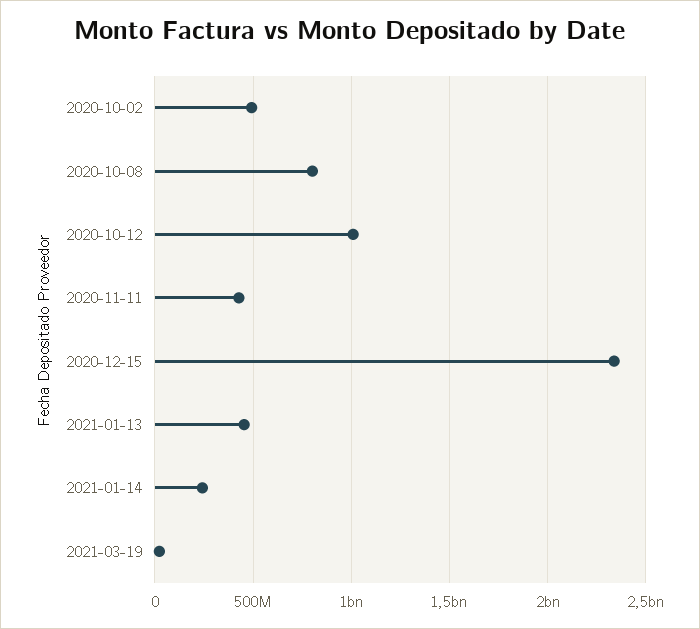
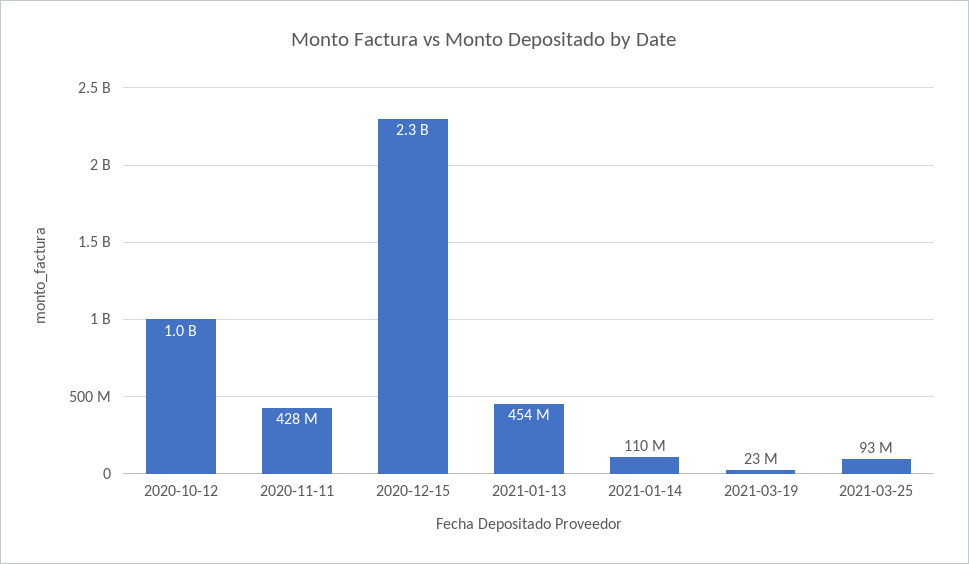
2020-10-02: 500000000 -> none
2020-10-08: 800000000 -> none
2021-01-14: 250000000 -> 110000000
2021-03-25: none -> 93000000

